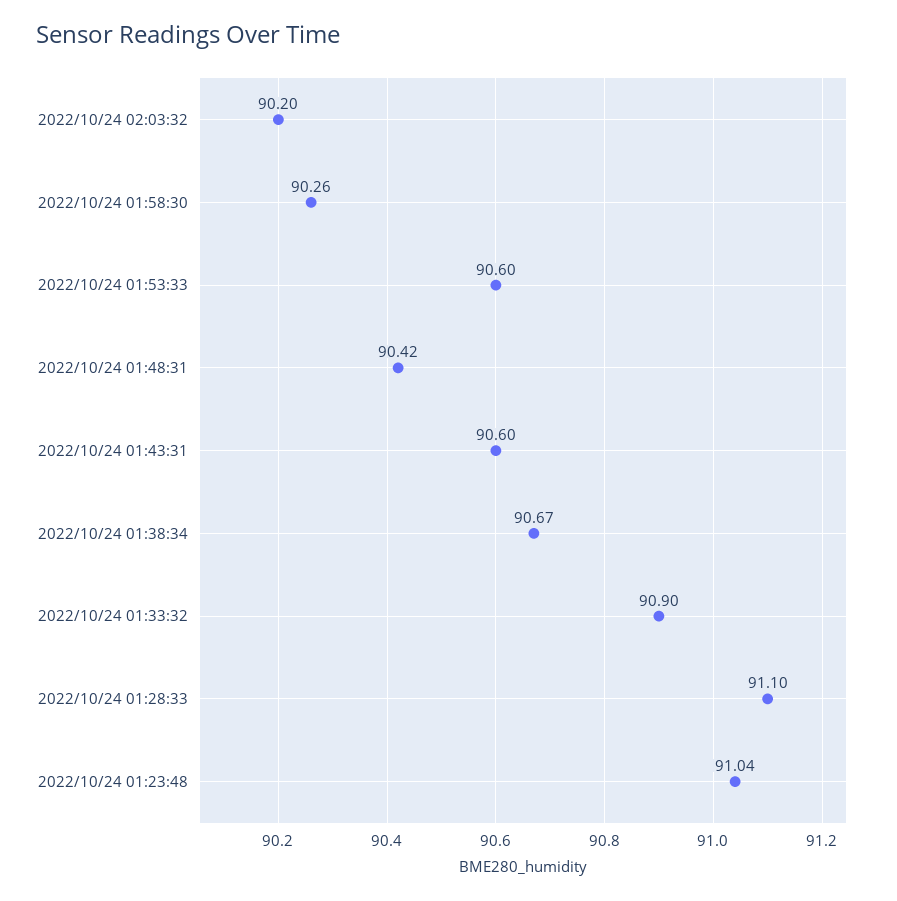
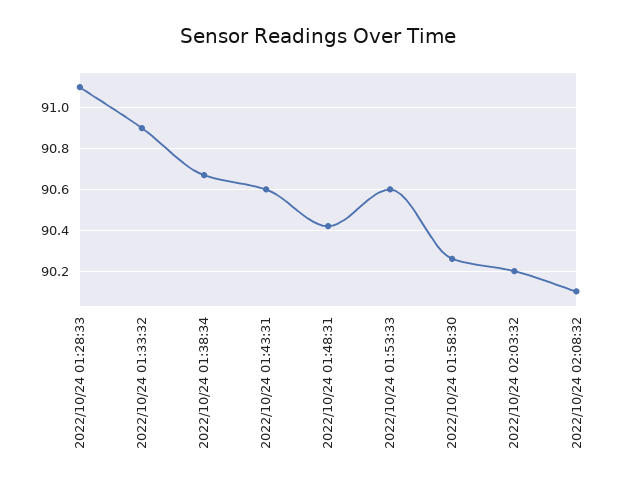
2022/10/24 01:23:48: 91.04 -> none
2022/10/24 02:08:32: none -> 90.1

